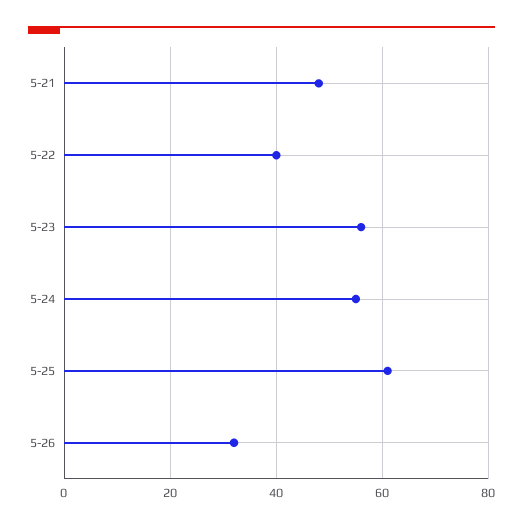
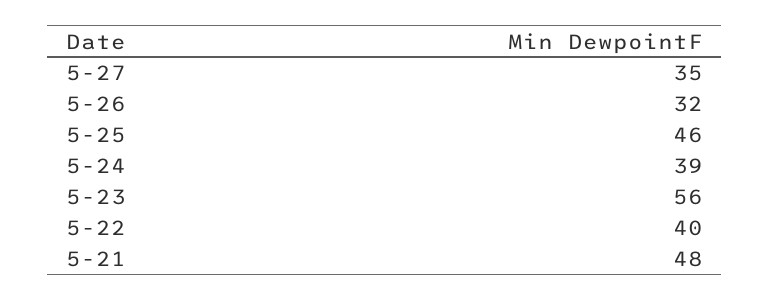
5-24: 55 -> 39
5-25: 60 -> 46
5-27: none -> 35

